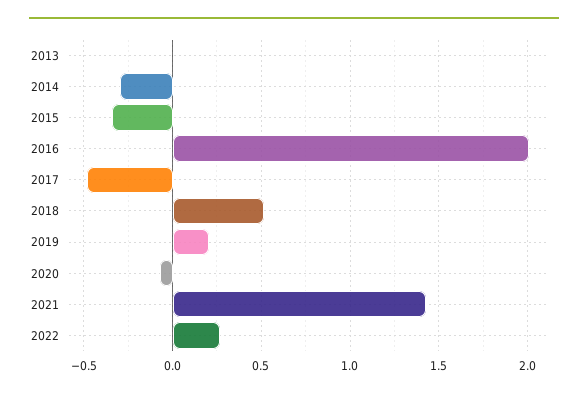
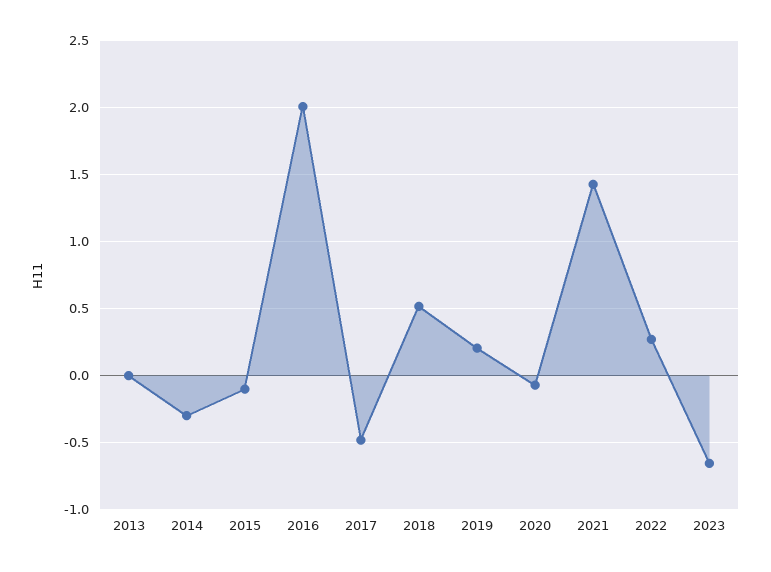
2015: -0.35 -> -0.1
2023: none -> -0.65

